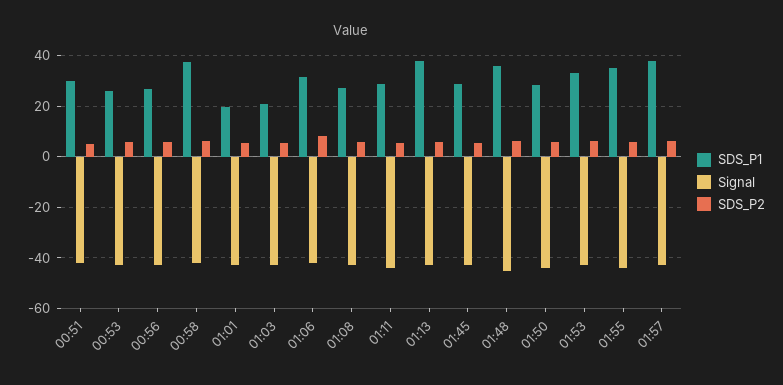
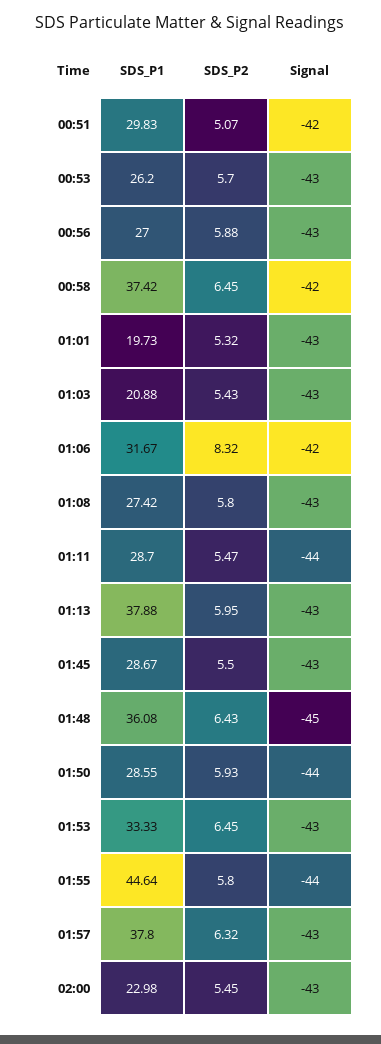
SDS_P1, 01:55: 35 -> 44.64
SDS_P1, 02:00: none -> 22.98
SDS_P2, 02:00: none -> 5.45
Signal, 02:00: none -> -43

